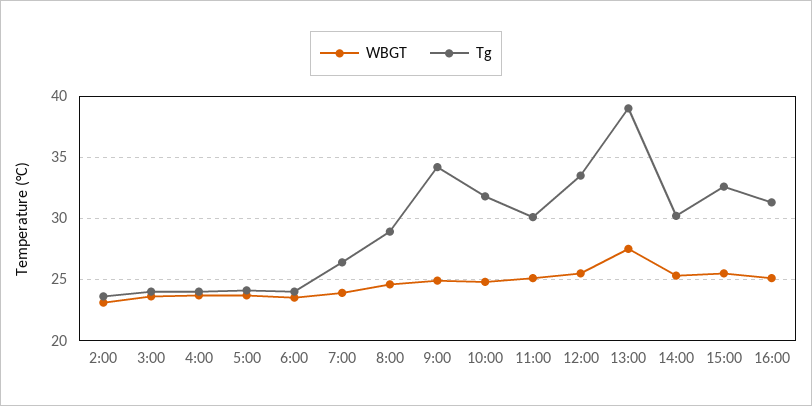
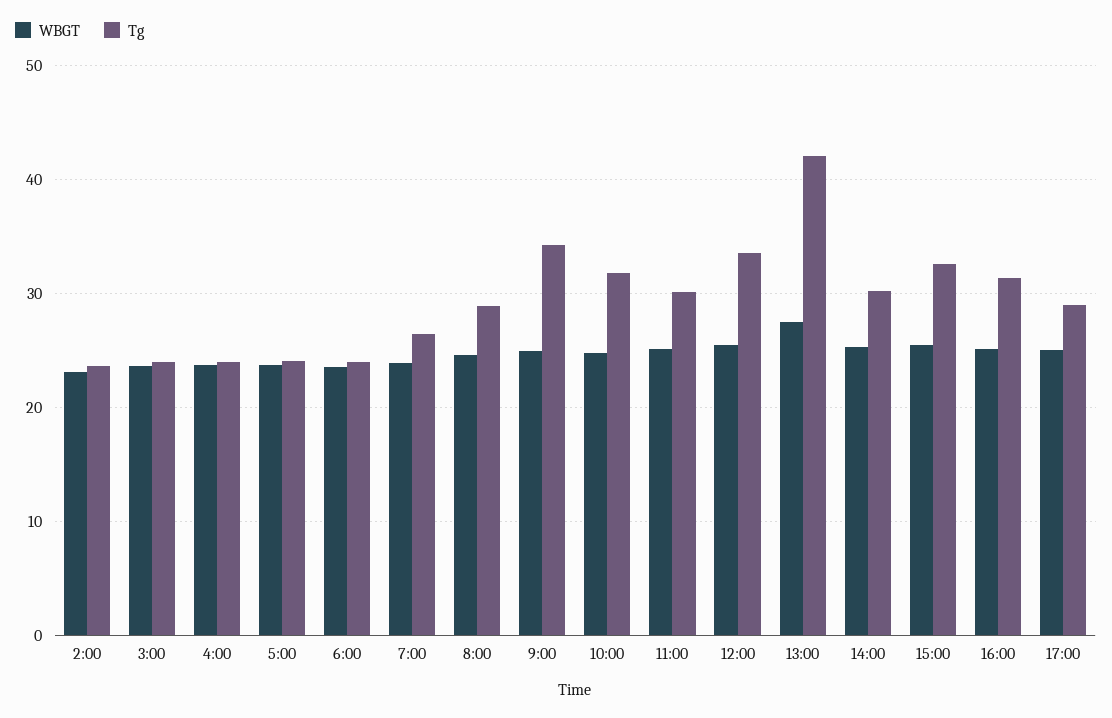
Tg, 13:00: 39 -> 42
WBGT, 17:00: none -> 25
Tg, 17:00: none -> 29

